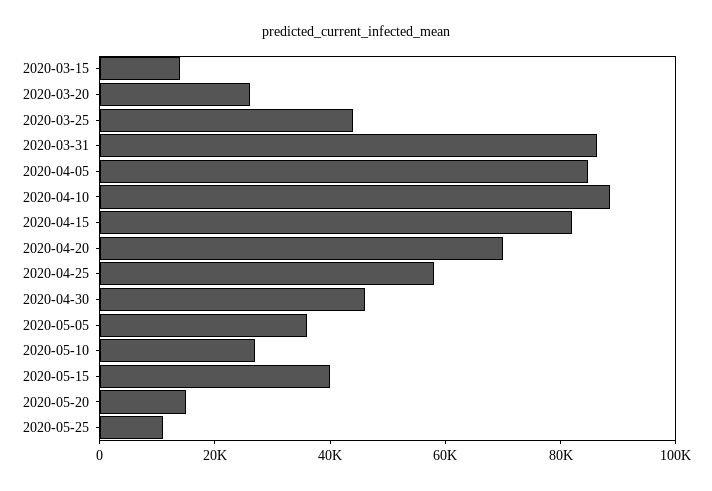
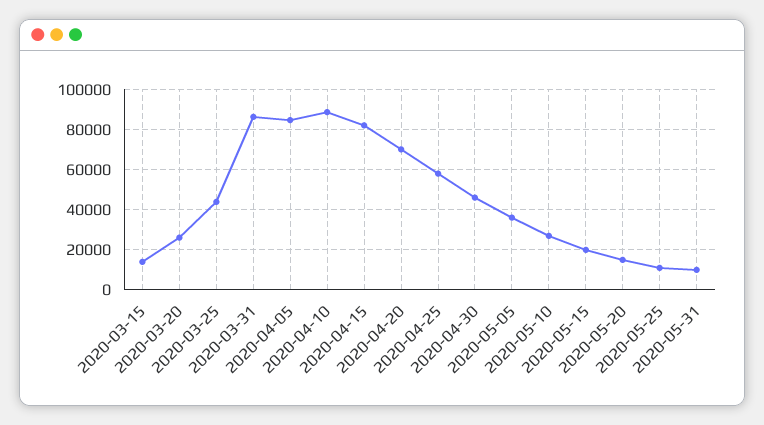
2020-05-15: 40000 -> 20000
2020-05-31: none -> 10000

